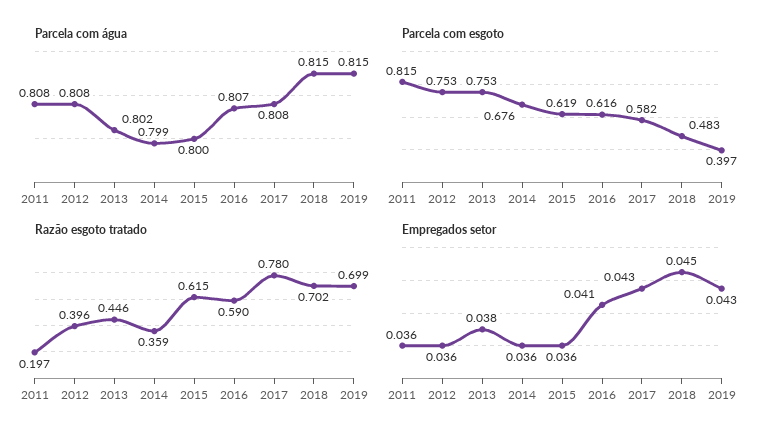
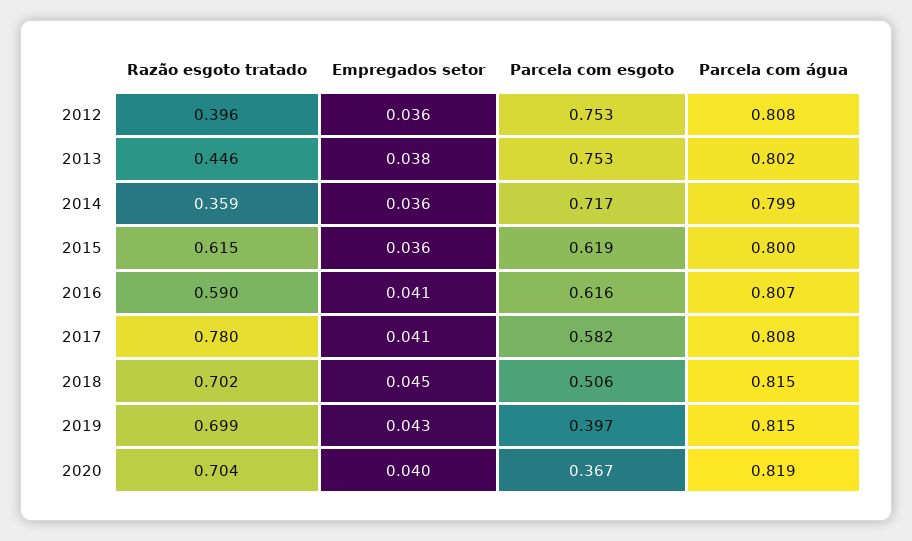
Parcela com água, 2011: 0.808 -> none
Parcela com esgoto, 2011: 0.815 -> none
Parcela com esgoto, 2014: 0.676 -> 0.717
Parcela com esgoto, 2018: 0.483 -> 0.506
Razão esgoto tratado, 2011: 0.197 -> none
Empregados setor, 2011: 0.036 -> none
Empregados setor, 2017: 0.043 -> 0.041
Razão esgoto tratado, 2020: none -> 0.704
Empregados setor, 2020: none -> 0.04
Parcela com esgoto, 2020: none -> 0.367
Parcela com água, 2020: none -> 0.819

